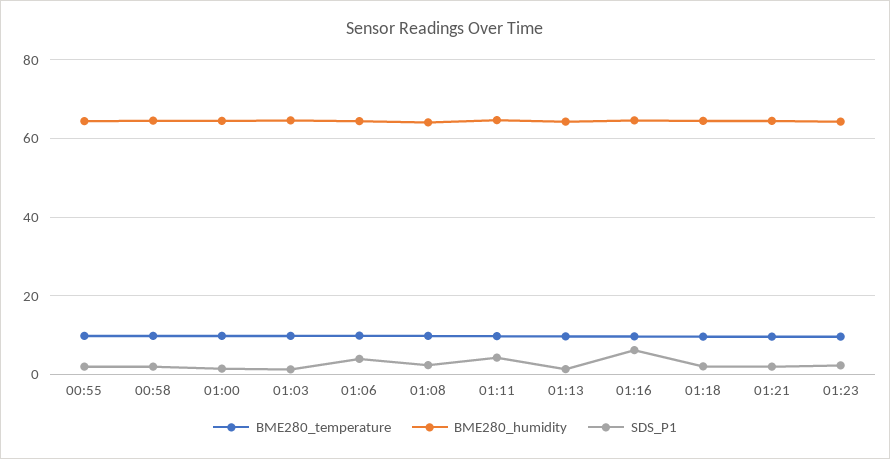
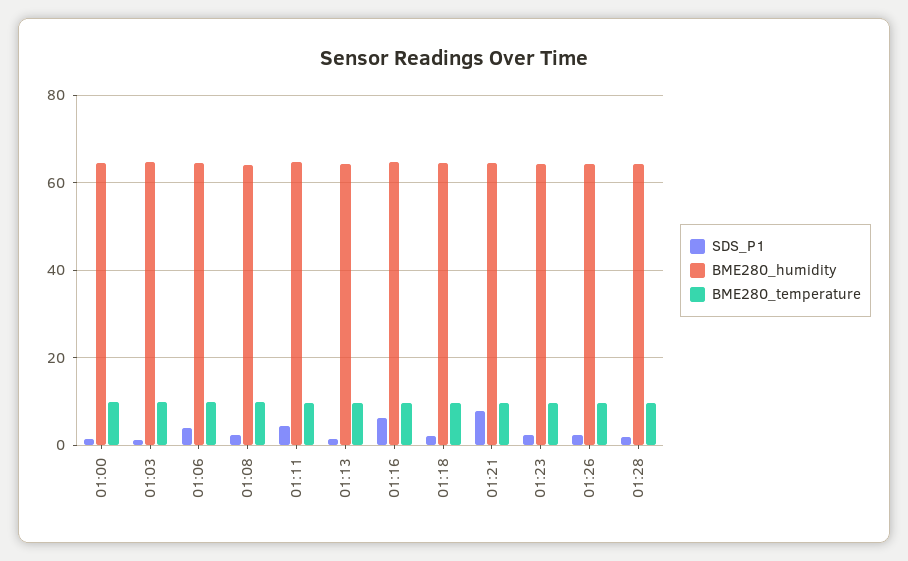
BME280_temperature, 00:55: 10 -> none
BME280_humidity, 00:55: 64 -> none
SDS_P1, 00:55: 2 -> none
BME280_temperature, 00:58: 10 -> none
BME280_humidity, 00:58: 64 -> none
SDS_P1, 00:58: 2 -> none
SDS_P1, 01:21: 2 -> 8
SDS_P1, 01:26: none -> 2
BME280_humidity, 01:26: none -> 64
BME280_temperature, 01:26: none -> 10
SDS_P1, 01:28: none -> 2
BME280_humidity, 01:28: none -> 64
BME280_temperature, 01:28: none -> 10

